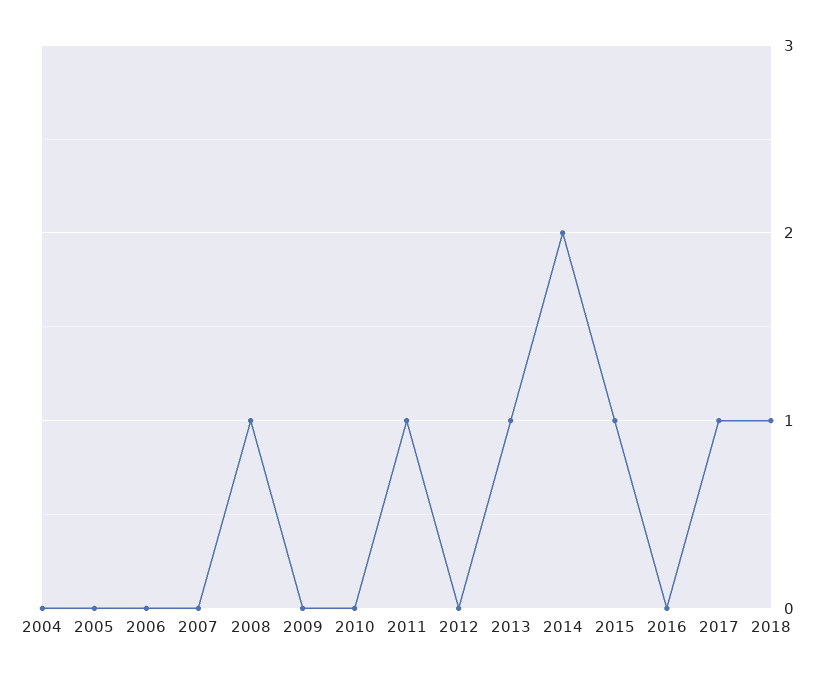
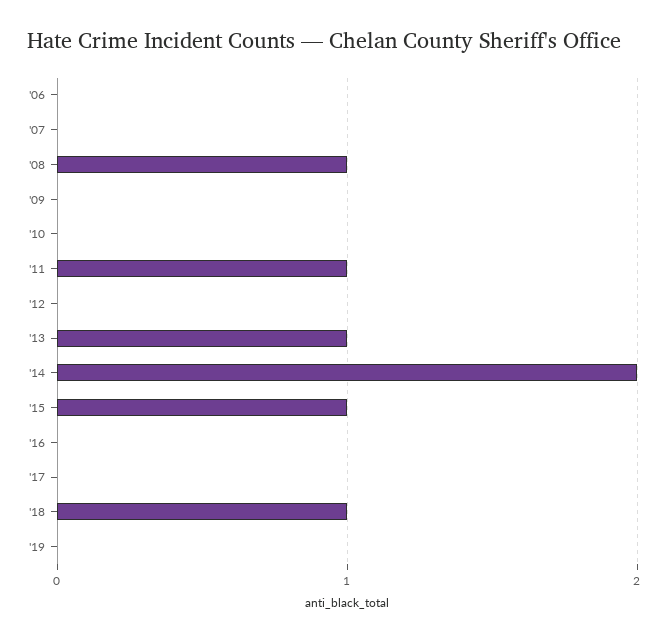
2004: 0 -> none
2005: 0 -> none
2017: 1 -> 0
'19: none -> 0

